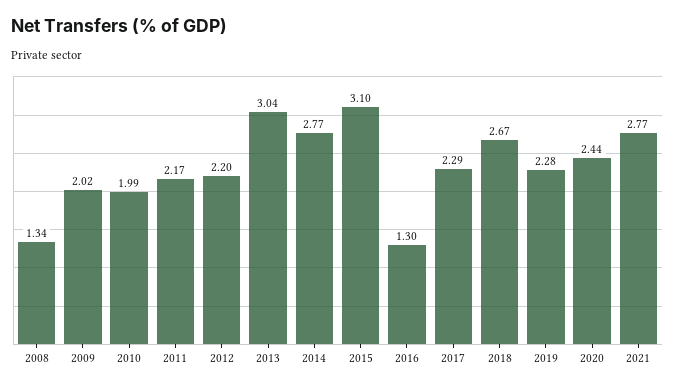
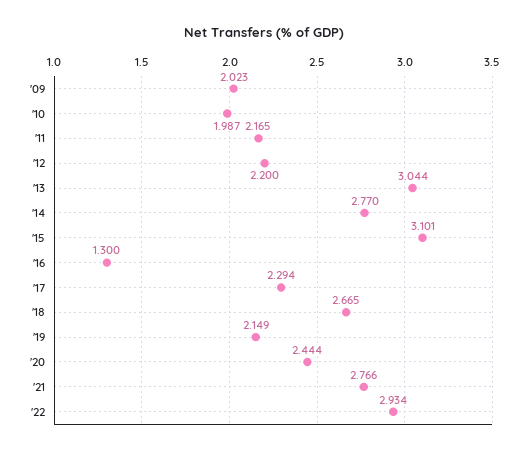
2008: 1.34 -> none
2019: 2.28 -> 2.149
'22: none -> 2.934

